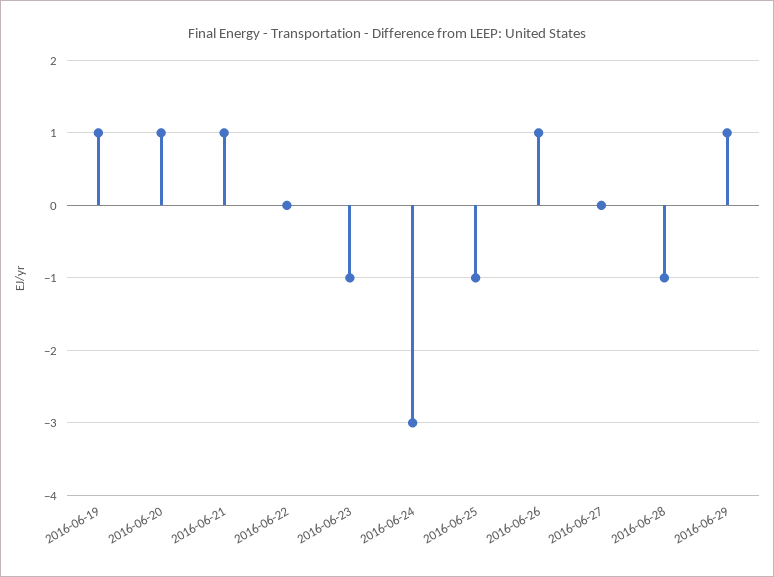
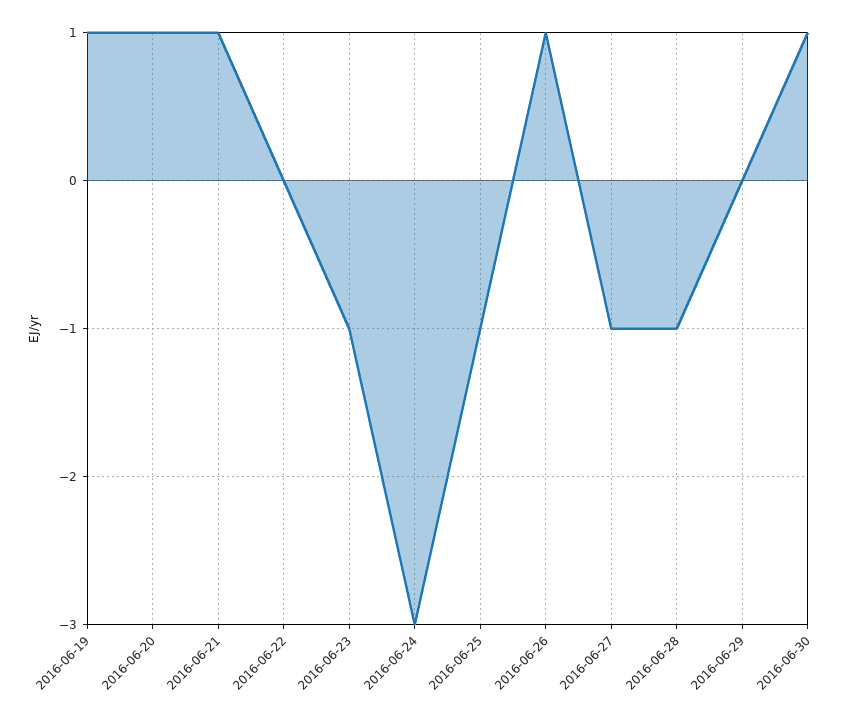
2016-06-27: 0 -> -1
2016-06-29: 1 -> 0
2016-06-30: none -> 1

